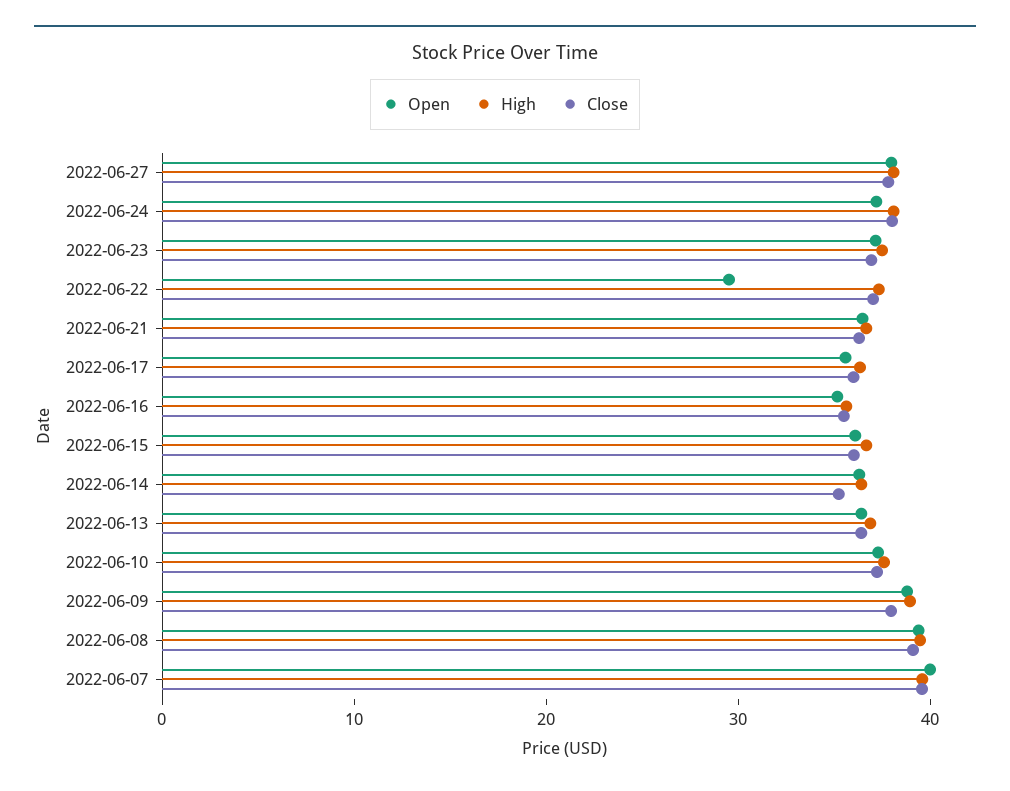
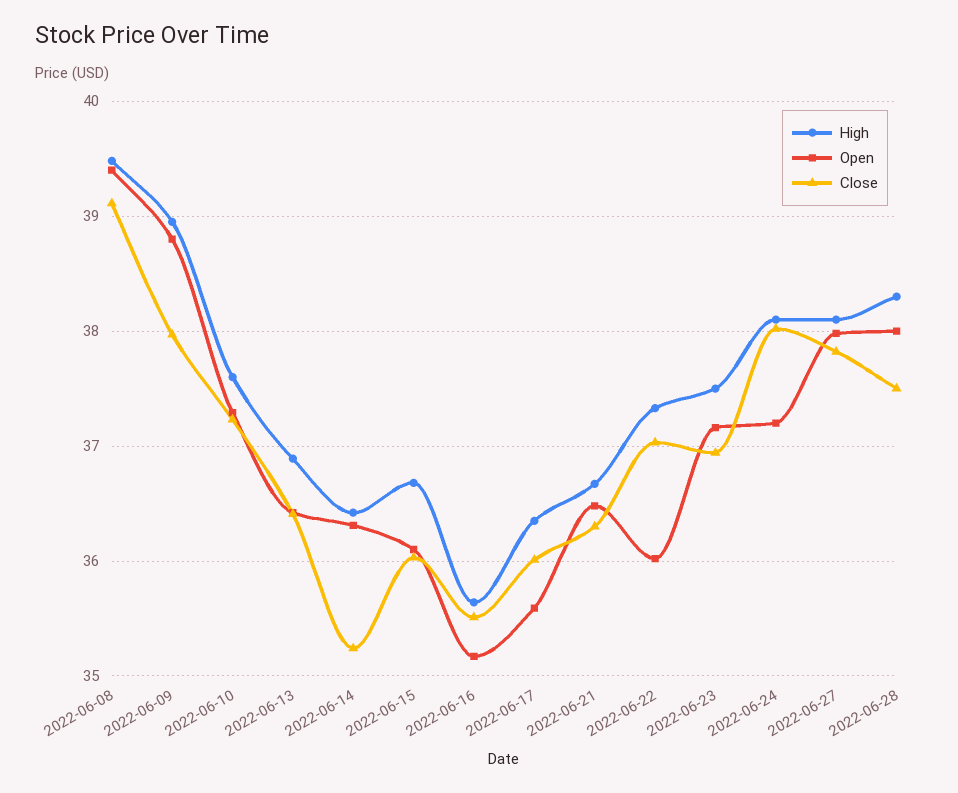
Open, 2022-06-22: 30 -> 36
Open, 2022-06-07: 40 -> none
High, 2022-06-07: 40 -> none
Close, 2022-06-07: 40 -> none
High, 2022-06-28: none -> 38.3
Open, 2022-06-28: none -> 38
Close, 2022-06-28: none -> 37.5

